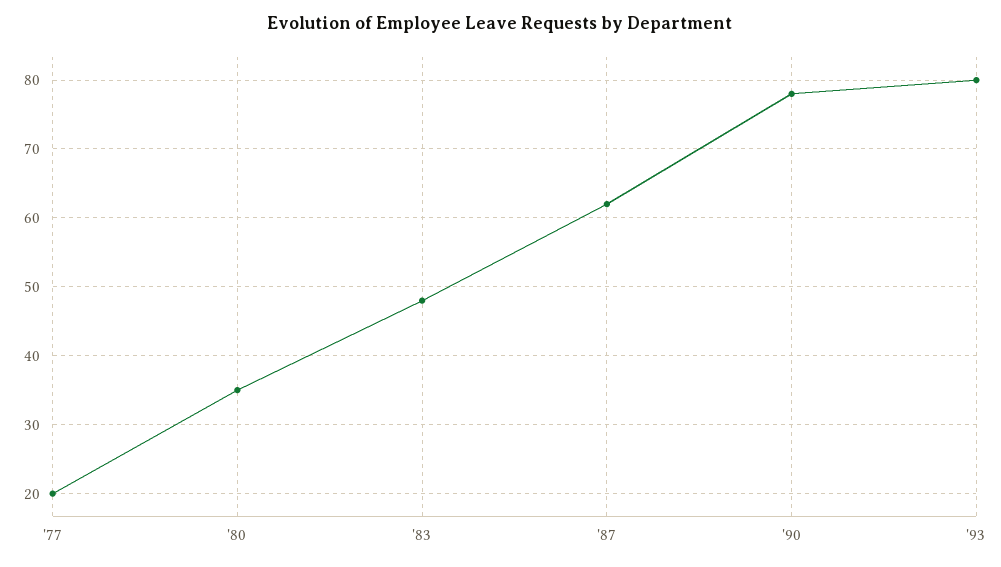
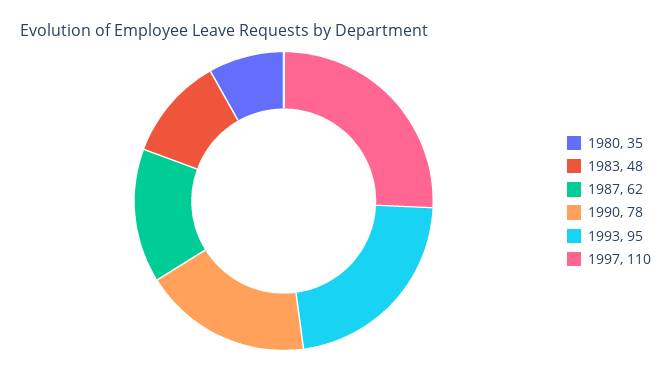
'77: 20 -> none
'93: 80 -> 95
1997: none -> 110

